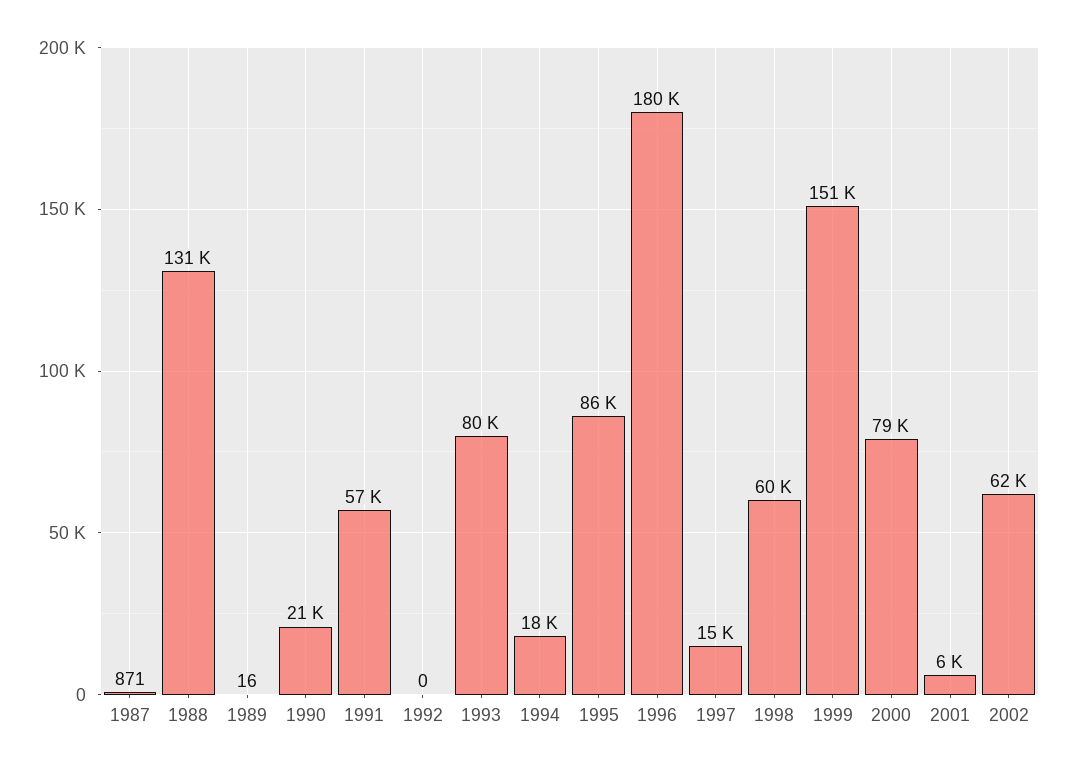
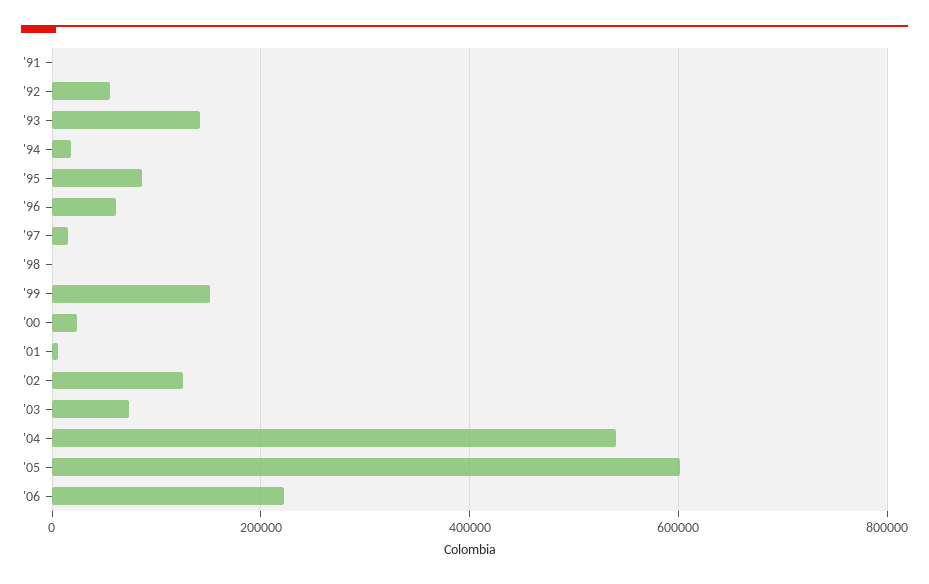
1987: 871 -> none
1988: 131000 -> none
1989: 16 -> none
1990: 21000 -> none
1991: 57000 -> 0
1992: 0 -> 60000
1993: 80000 -> 140000
1996: 180000 -> 60000
1998: 60000 -> 0
2000: 79000 -> 20000
2002: 62000 -> 120000
'03: none -> 80000
'04: none -> 540000
'05: none -> 600000
'06: none -> 220000

